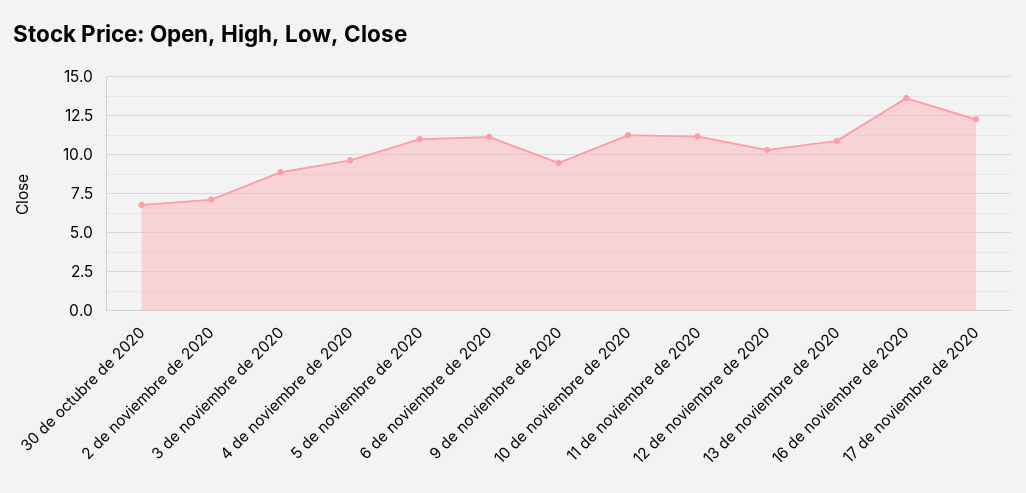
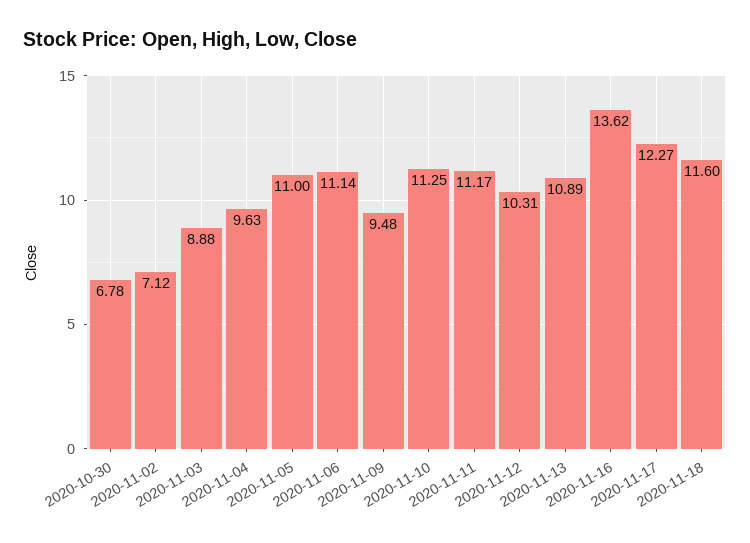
2020-11-18: none -> 11.6

